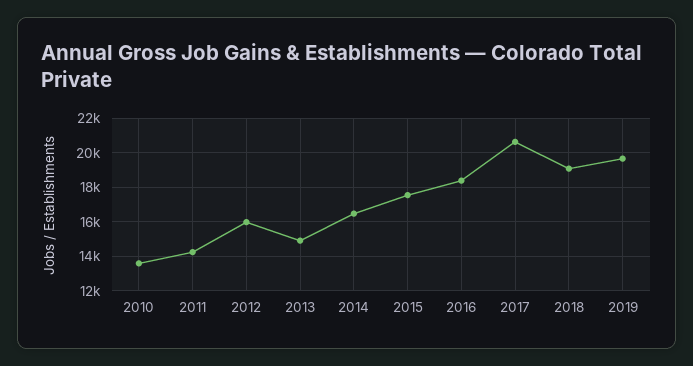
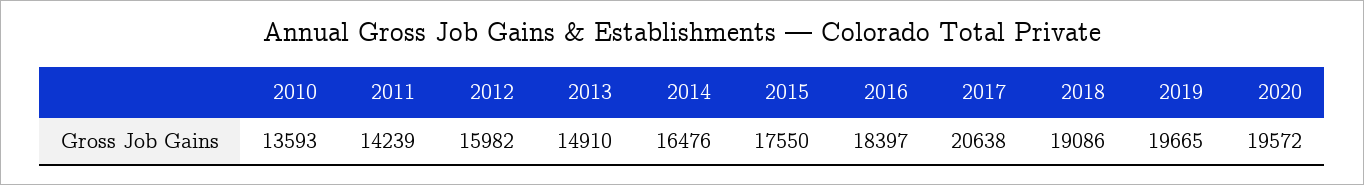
2020: none -> 19572

